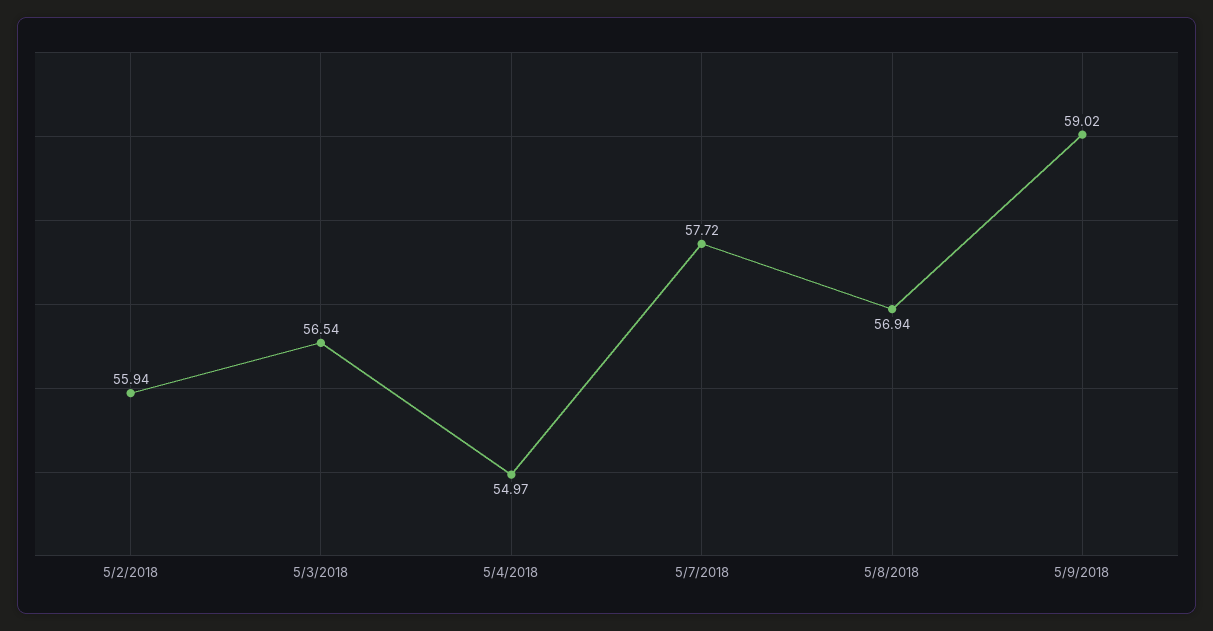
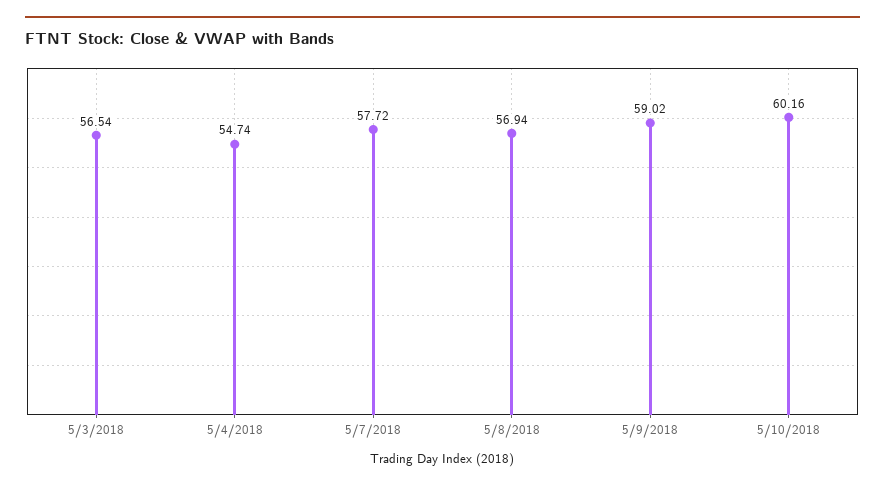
5/2/2018: 55.94 -> none
5/4/2018: 54.97 -> 54.74
5/10/2018: none -> 60.16

